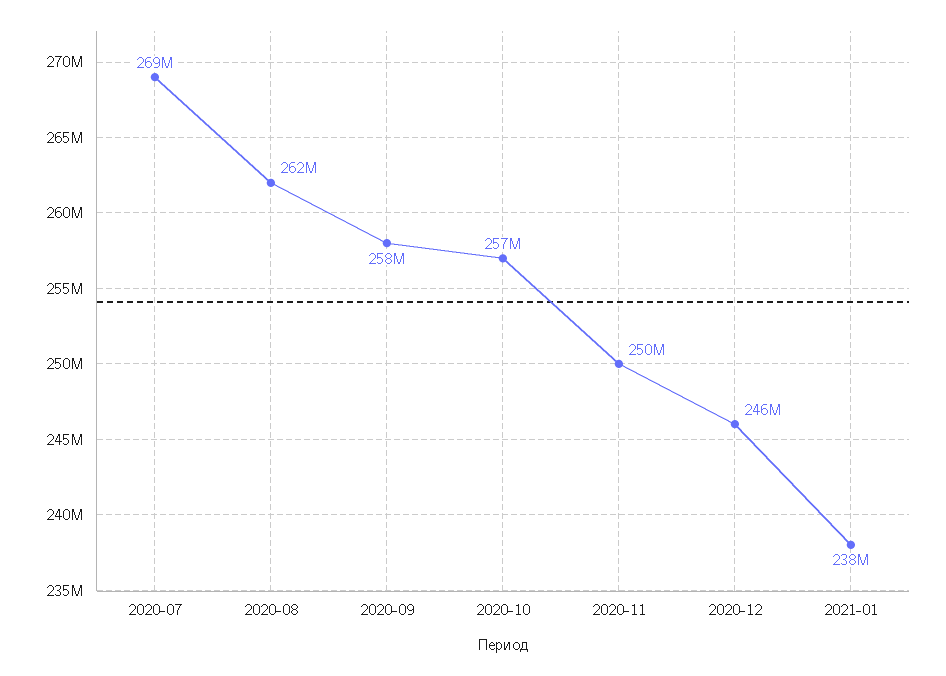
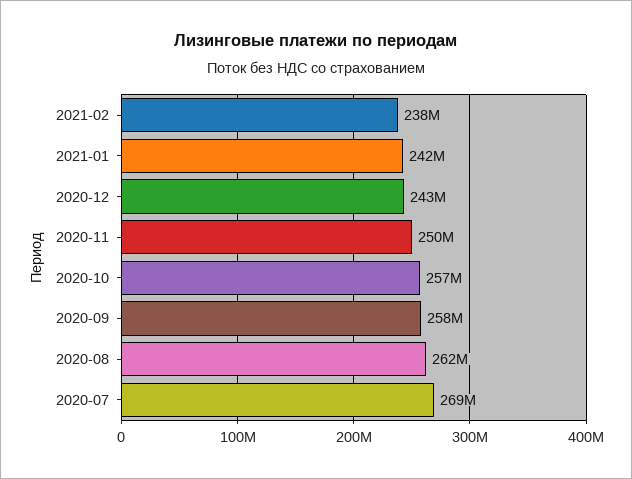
2020-12: 246000000 -> 243000000
2021-01: 238000000 -> 242000000
2021-02: none -> 238000000

